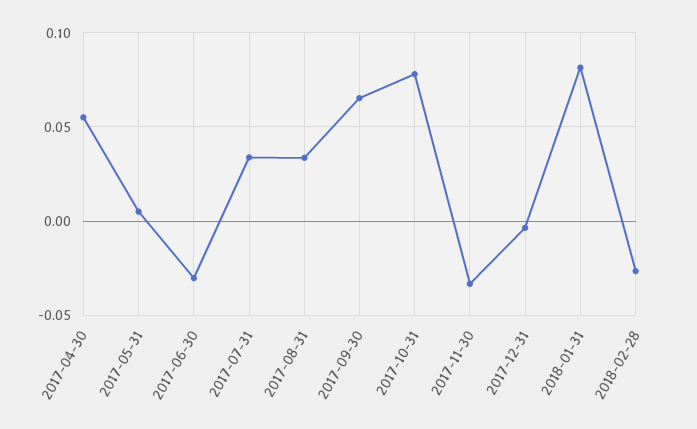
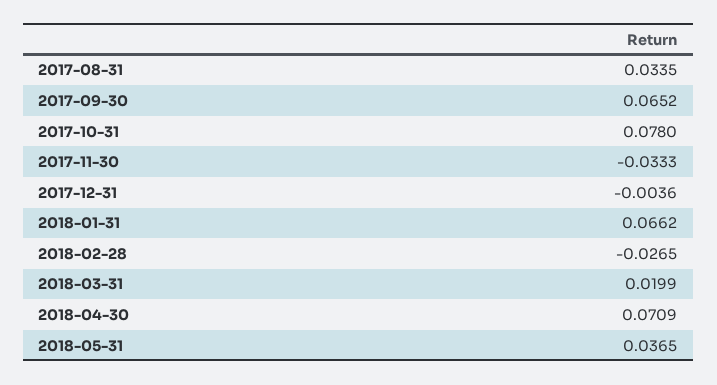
2017-04-30: 0.055 -> none
2017-05-31: 0.005 -> none
2017-06-30: -0.03 -> none
2017-07-31: 0.035 -> none
2018-01-31: 0.08 -> 0.0662
2018-03-31: none -> 0.0199
2018-04-30: none -> 0.0709
2018-05-31: none -> 0.0365

